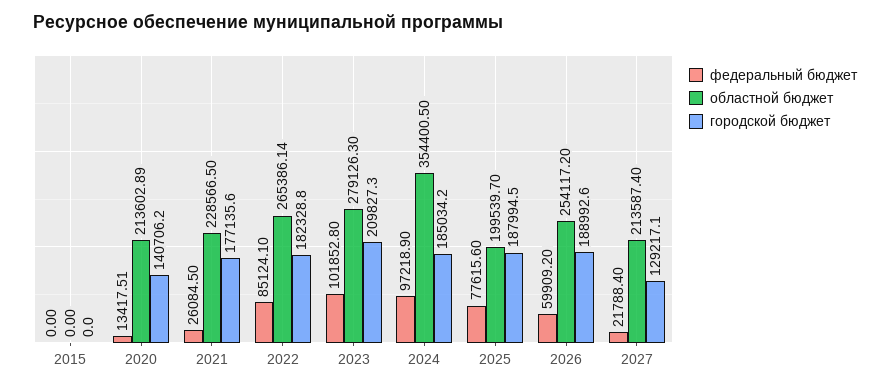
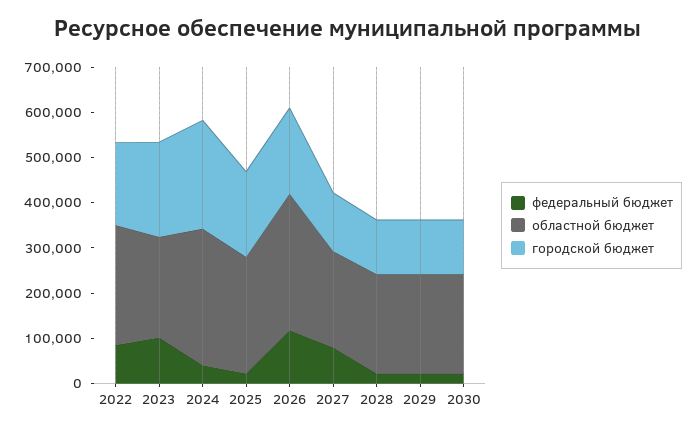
федеральный бюджет, 2015: 0 -> none
областной бюджет, 2015: 0 -> none
городской бюджет, 2015: 0 -> none
федеральный бюджет, 2020: 13417.51 -> none
областной бюджет, 2020: 213602.89 -> none
городской бюджет, 2020: 140706.2 -> none
федеральный бюджет, 2021: 26084.5 -> none
областной бюджет, 2021: 228566.5 -> none
городской бюджет, 2021: 177135.6 -> none
областной бюджет, 2023: 279126.3 -> 220000
федеральный бюджет, 2024: 97218.9 -> 40000
областной бюджет, 2024: 354400.5 -> 300000
городской бюджет, 2024: 185034.2 -> 240000
федеральный бюджет, 2025: 77615.6 -> 20000
областной бюджет, 2025: 199539.7 -> 260000
федеральный бюджет, 2026: 59909.2 -> 120000
областной бюджет, 2026: 254117.2 -> 300000
федеральный бюджет, 2027: 21788.4 -> 80000
федеральный бюджет, 2028: none -> 20000
областной бюджет, 2028: none -> 220000
городской бюджет, 2028: none -> 120000
федеральный бюджет, 2029: none -> 20000
областной бюджет, 2029: none -> 220000
городской бюджет, 2029: none -> 120000
федеральный бюджет, 2030: none -> 20000
областной бюджет, 2030: none -> 220000
городской бюджет, 2030: none -> 120000

